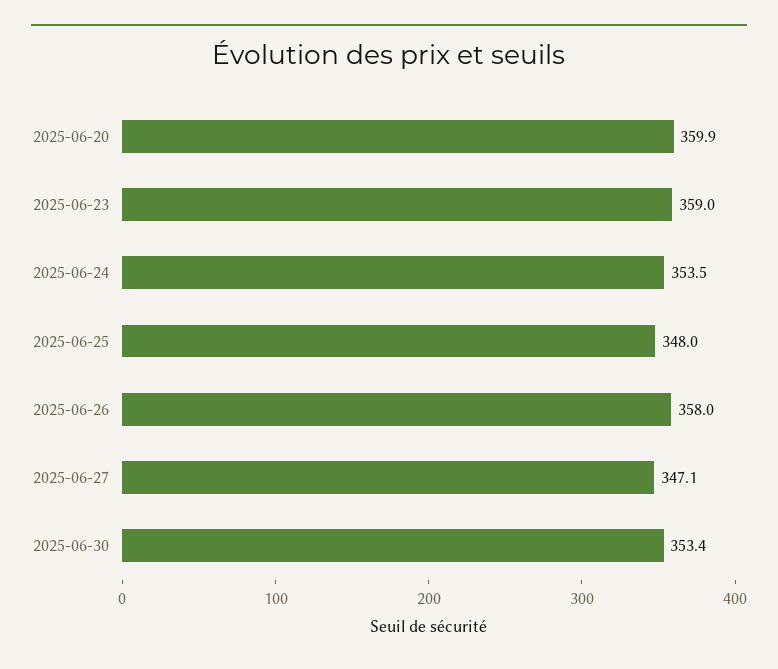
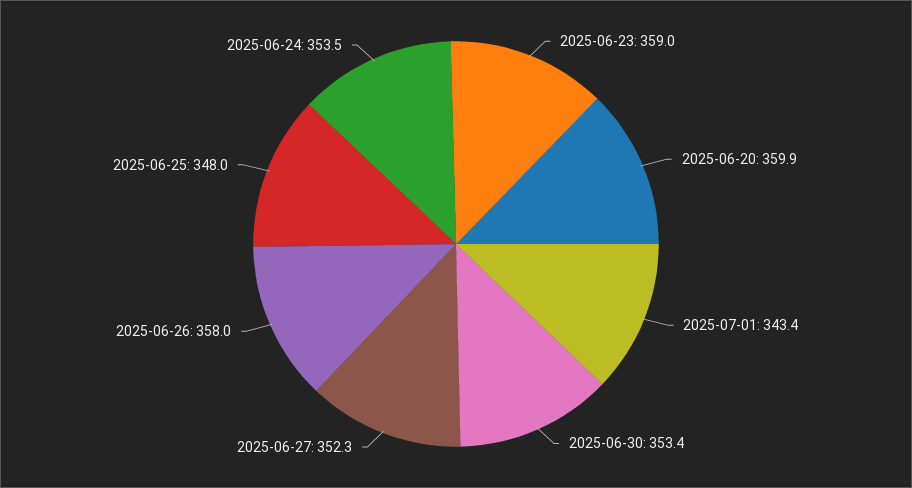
2025-06-27: 347.1 -> 352.3
2025-07-01: none -> 343.4

